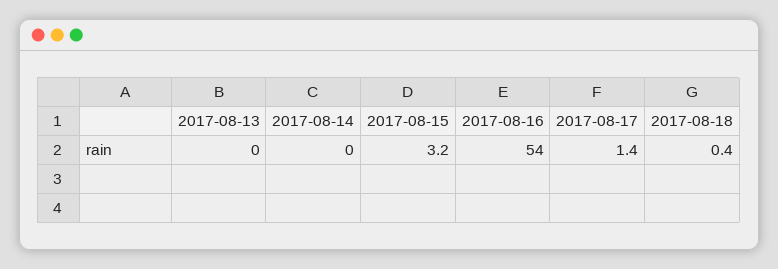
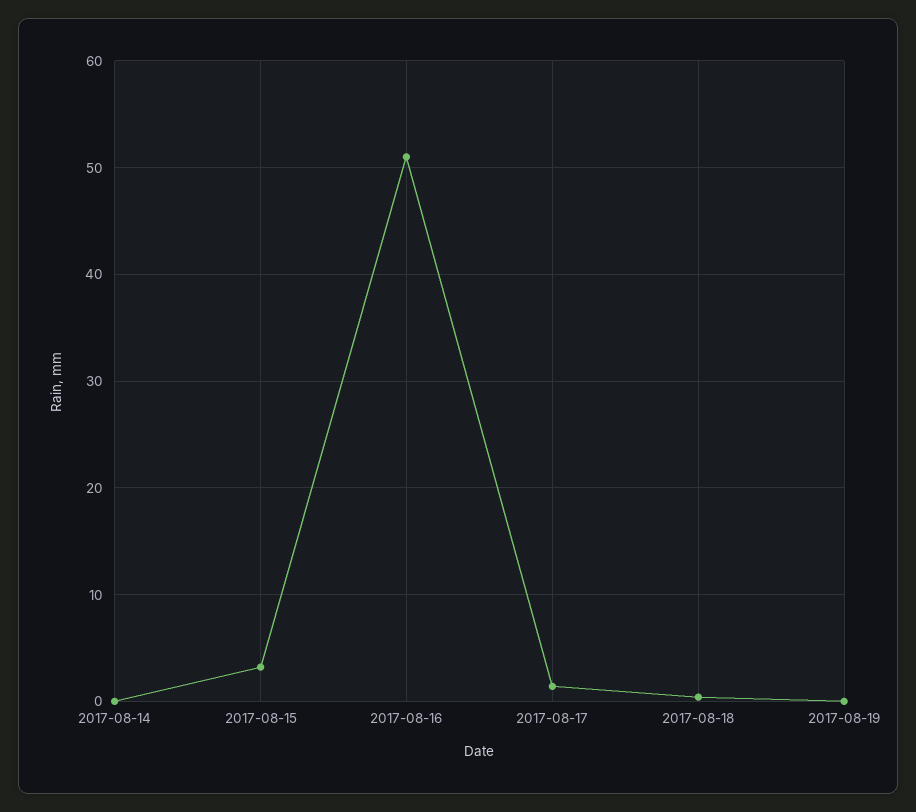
2017-08-13: 0 -> none
2017-08-16: 54 -> 51
2017-08-19: none -> 0

